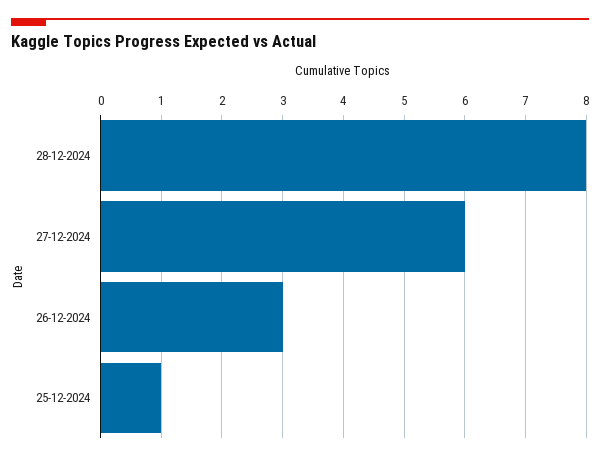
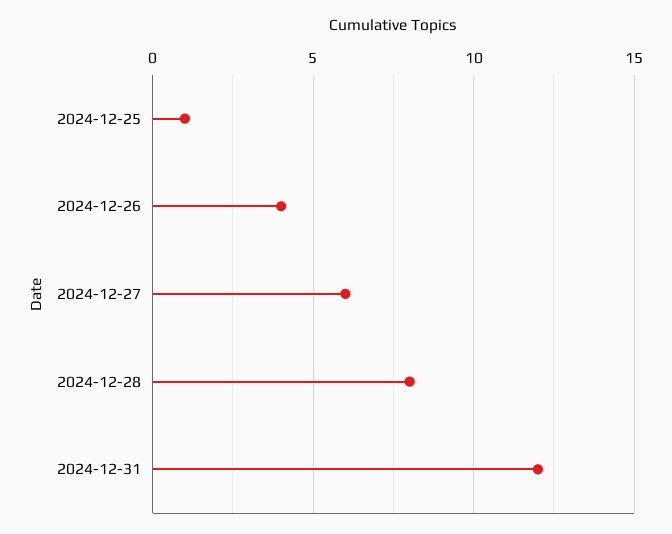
26-12-2024: 3 -> 4
2024-12-31: none -> 12

